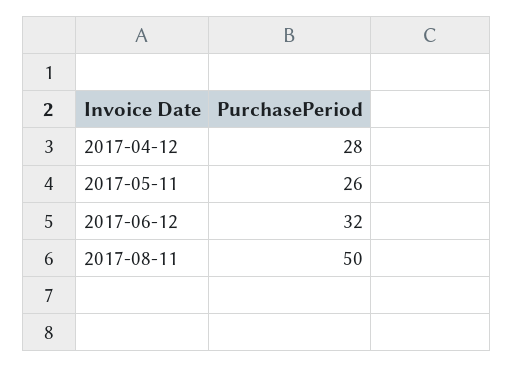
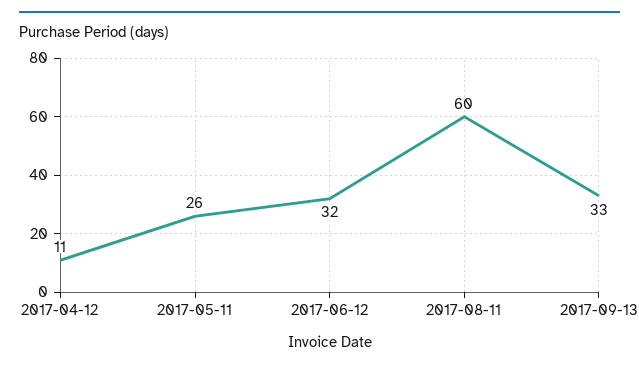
2017-04-12: 28 -> 11
2017-08-11: 50 -> 60
2017-09-13: none -> 33

